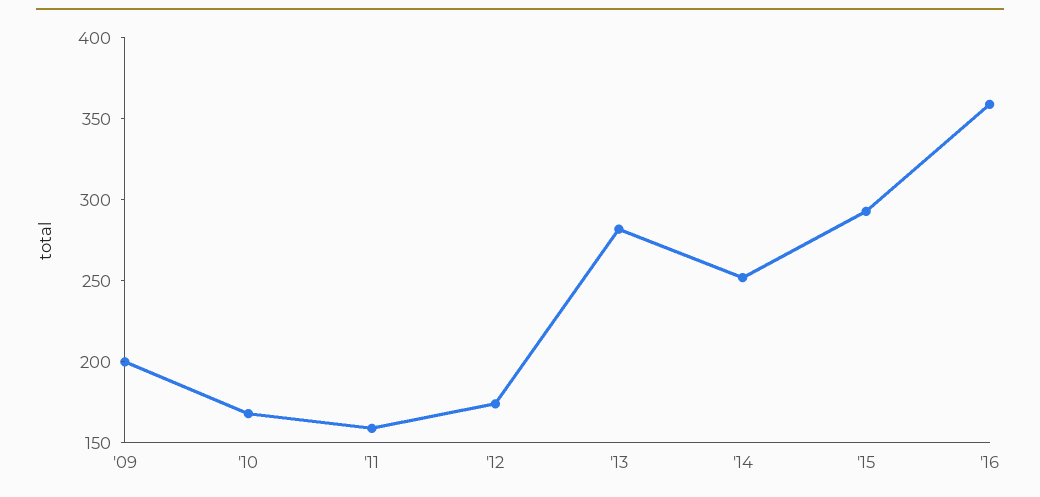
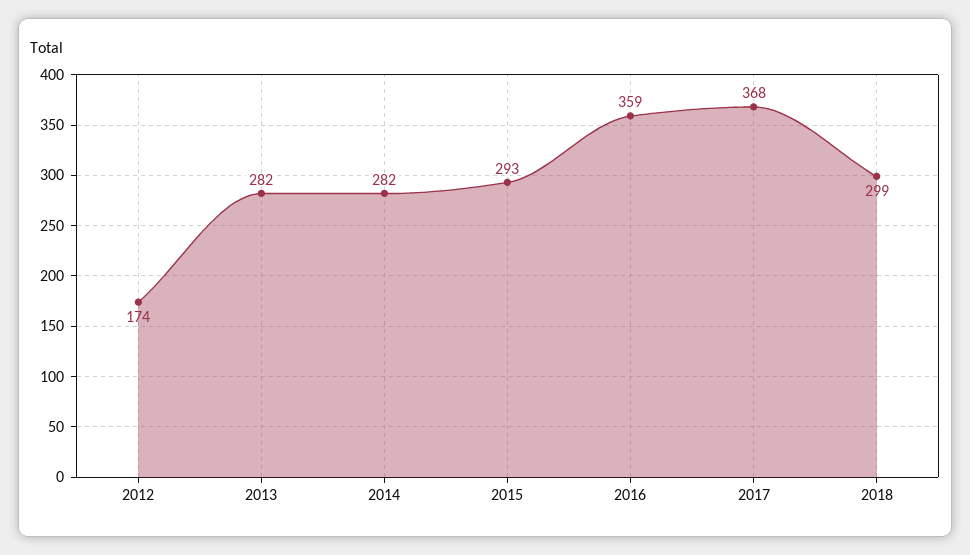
'09: 200 -> none
'10: 170 -> none
'11: 160 -> none
'14: 250 -> 282
2017: none -> 368
2018: none -> 299

